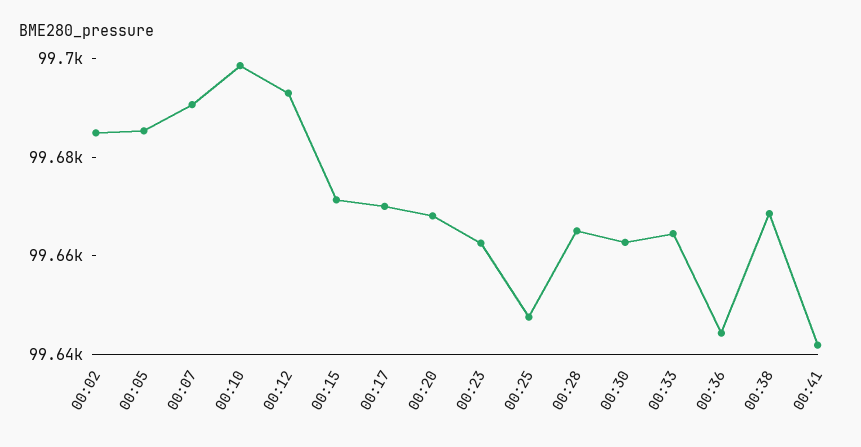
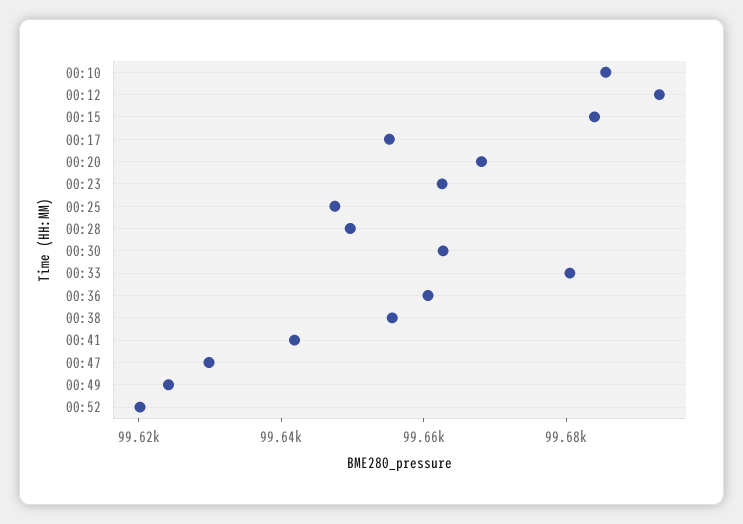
00:02: 99685 -> none
00:05: 99685 -> none
00:07: 99690 -> none
00:10: 99700 -> 99685
00:15: 99670 -> 99685
00:17: 99670 -> 99655
00:28: 99665 -> 99650
00:33: 99665 -> 99680
00:36: 99645 -> 99660
00:38: 99670 -> 99655
00:47: none -> 99630
00:49: none -> 99625
00:52: none -> 99620

